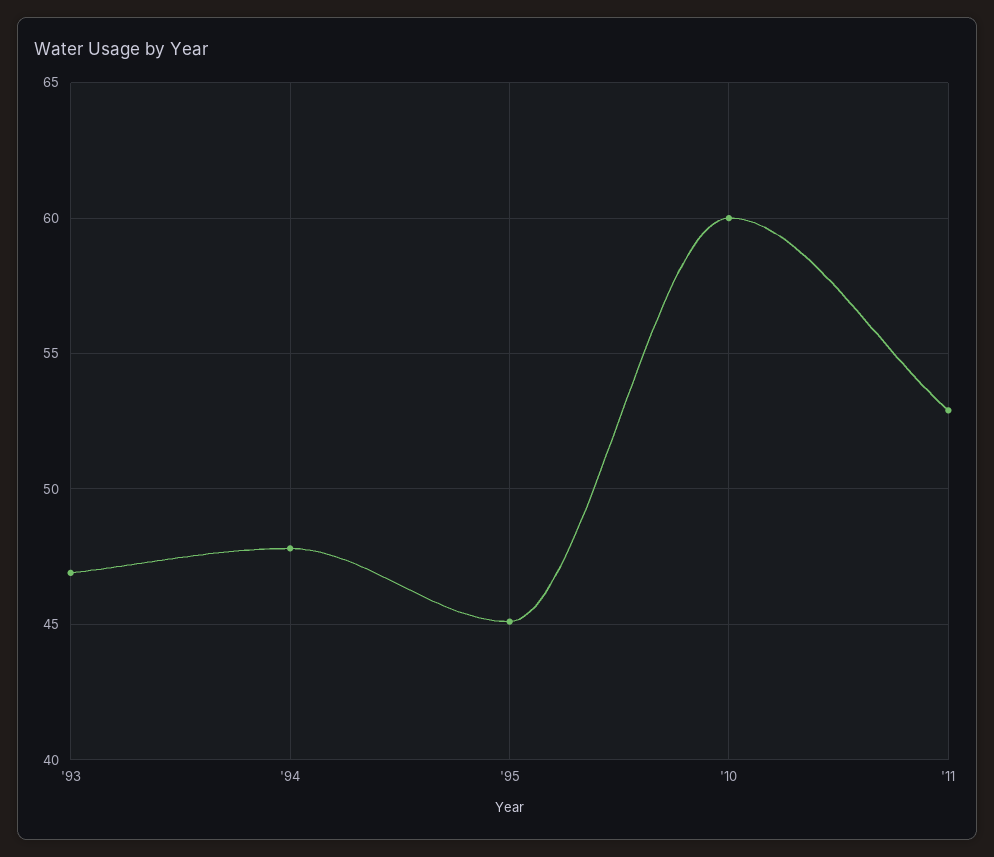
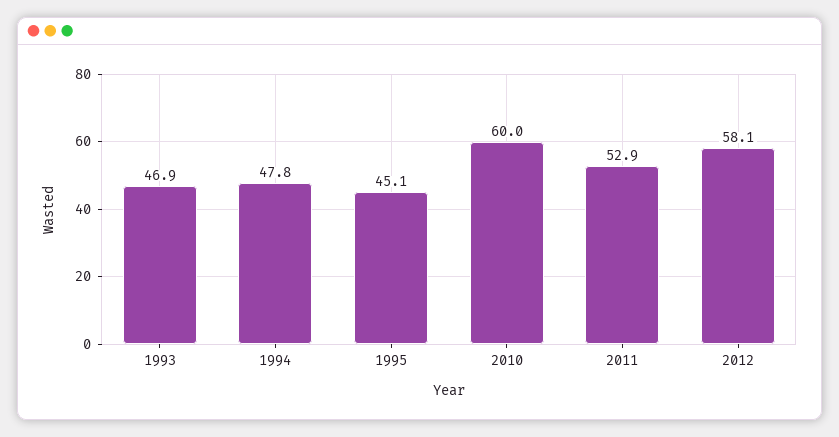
2012: none -> 58.1

